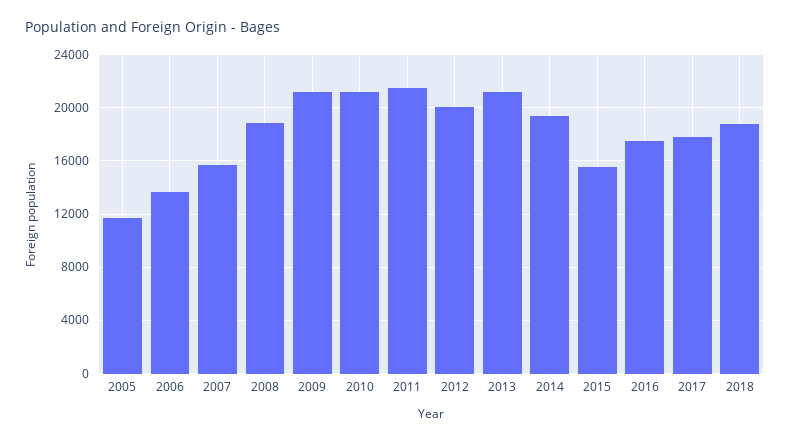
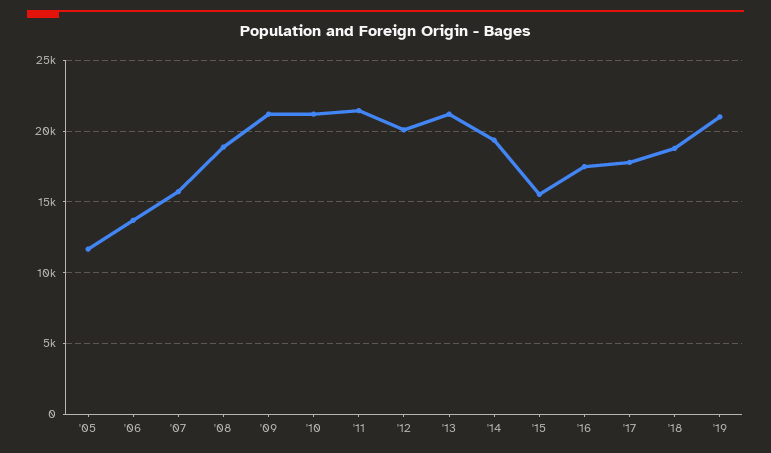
'19: none -> 21000

